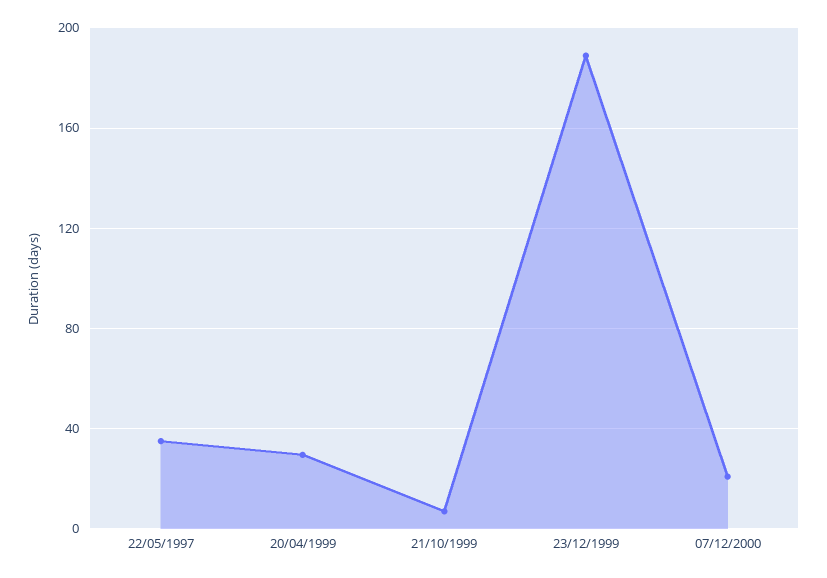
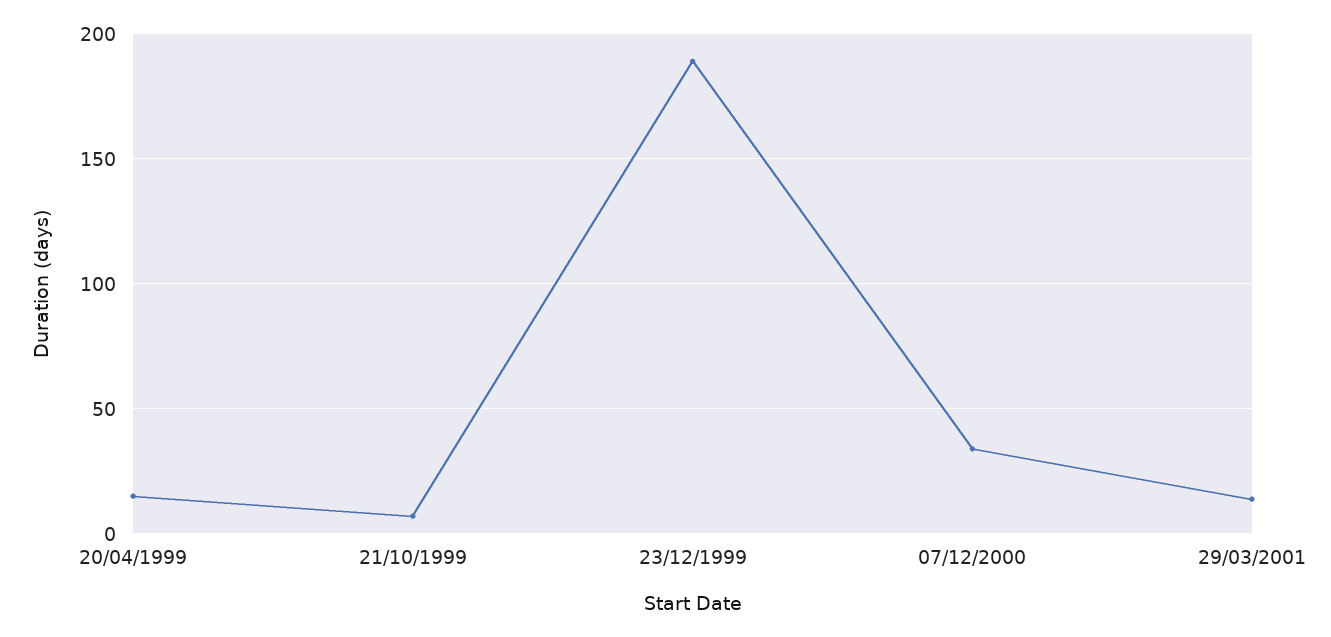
22/05/1997: 35 -> none
20/04/1999: 30 -> 15
07/12/2000: 20 -> 35
29/03/2001: none -> 15

